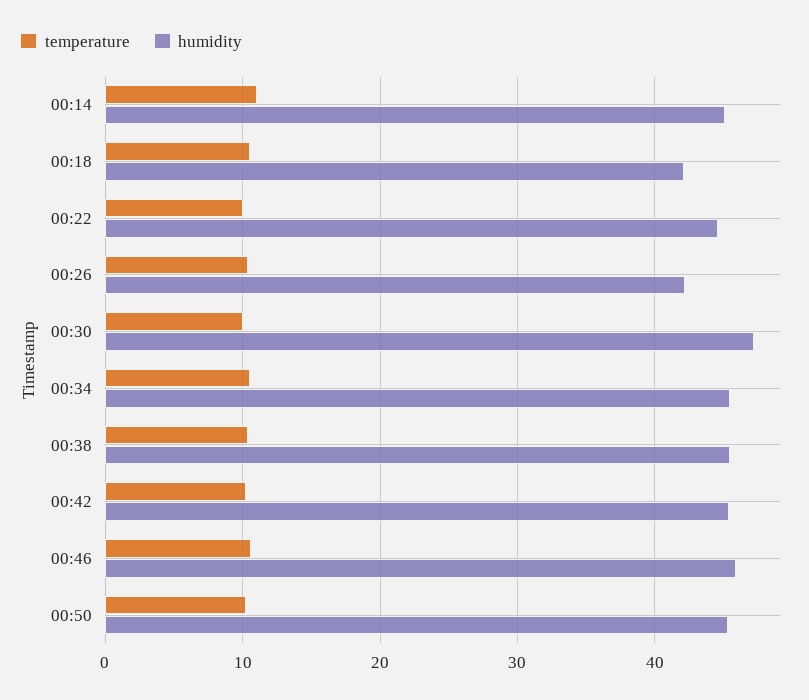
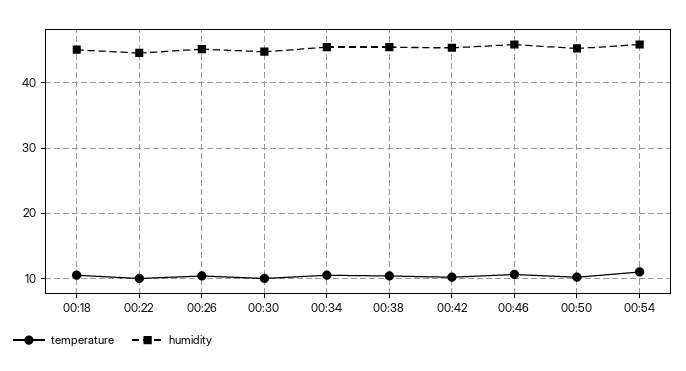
temperature, 00:14: 11 -> none
humidity, 00:14: 45 -> none
humidity, 00:18: 42 -> 45
humidity, 00:26: 42 -> 45
humidity, 00:30: 47 -> 45
temperature, 00:54: none -> 11
humidity, 00:54: none -> 46

